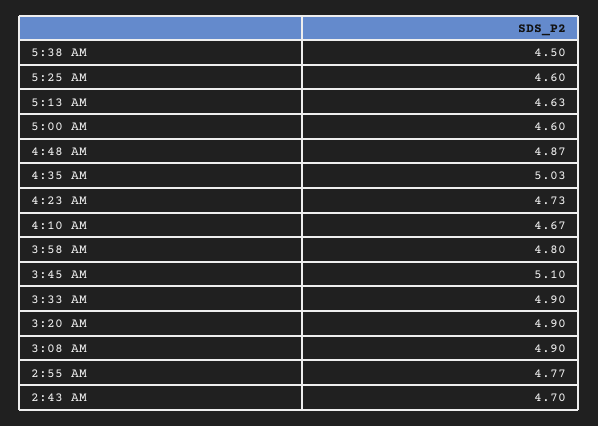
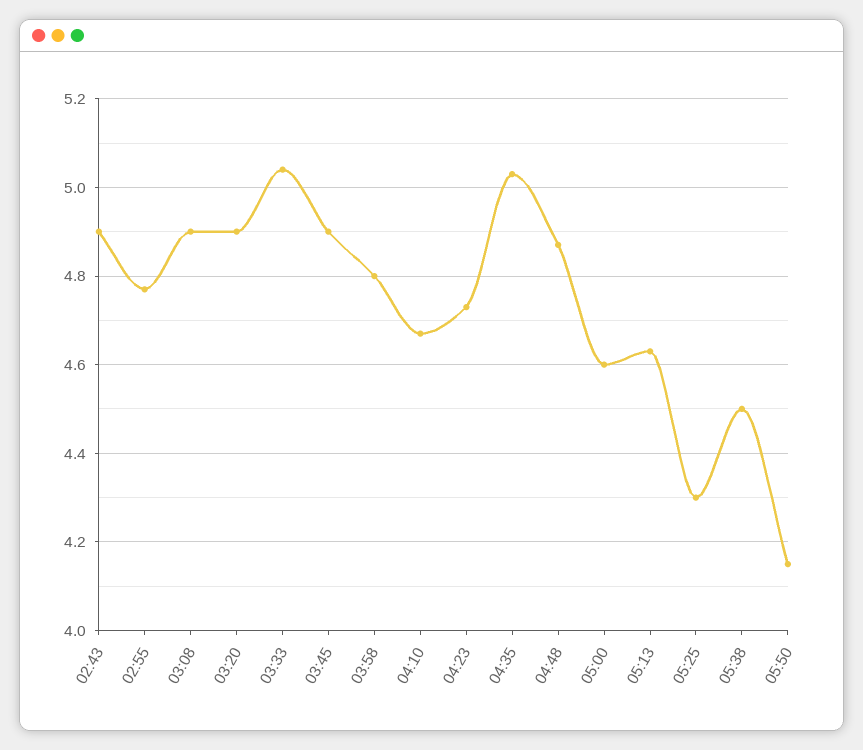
5:25 AM: 4.6 -> 4.3
3:45 AM: 5.1 -> 4.9
3:33 AM: 4.9 -> 5.05
2:43 AM: 4.7 -> 4.9
05:50: none -> 4.15

